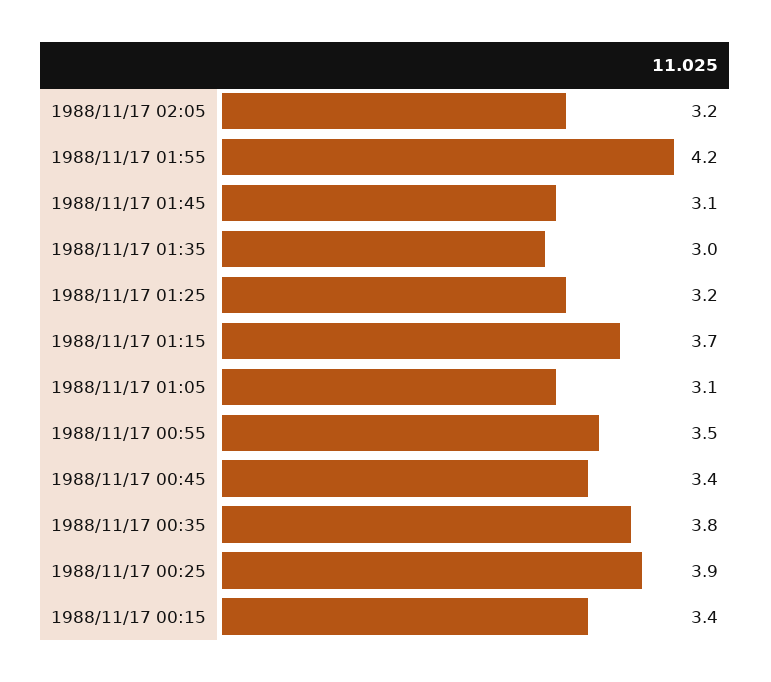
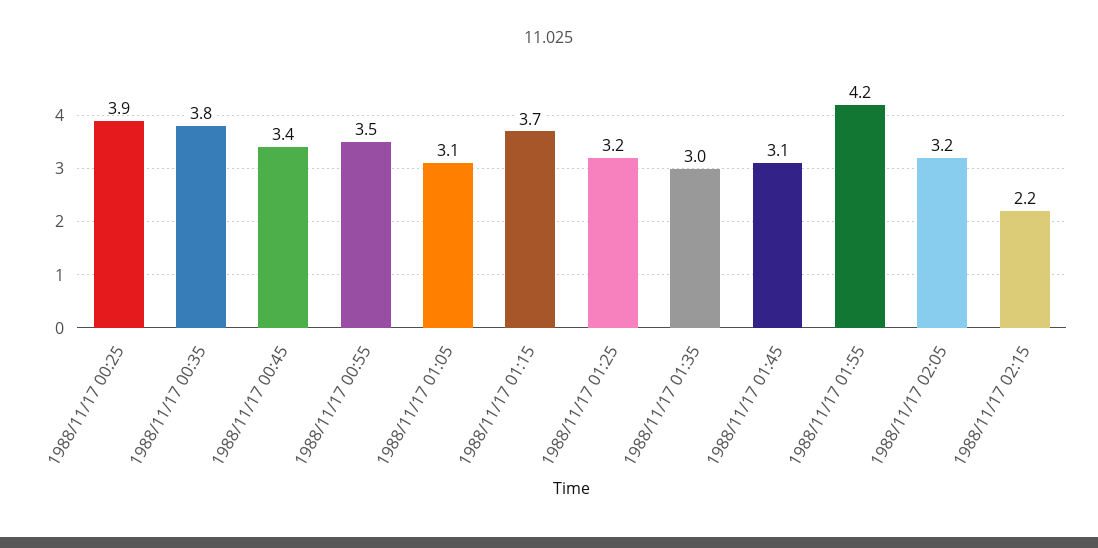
1988/11/17 00:15: 3.4 -> none
1988/11/17 02:15: none -> 2.2

